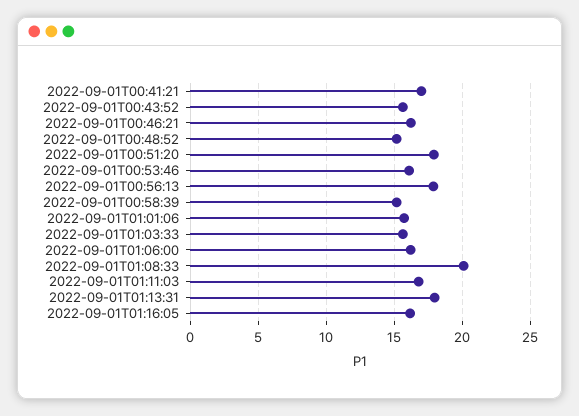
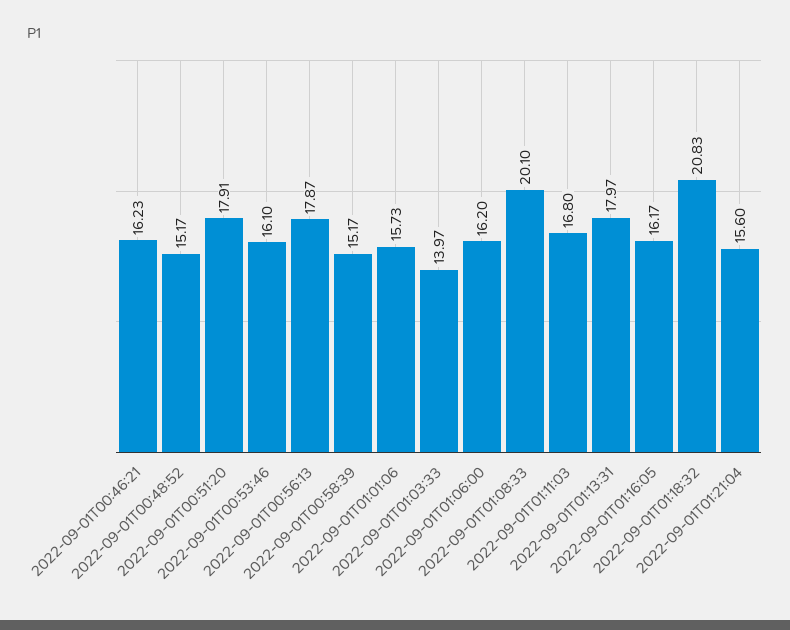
2022-09-01T00:41:21: 17 -> none
2022-09-01T00:43:52: 15.5 -> none
2022-09-01T01:03:33: 15.5 -> 13.97
2022-09-01T01:18:32: none -> 20.83
2022-09-01T01:21:04: none -> 15.6

